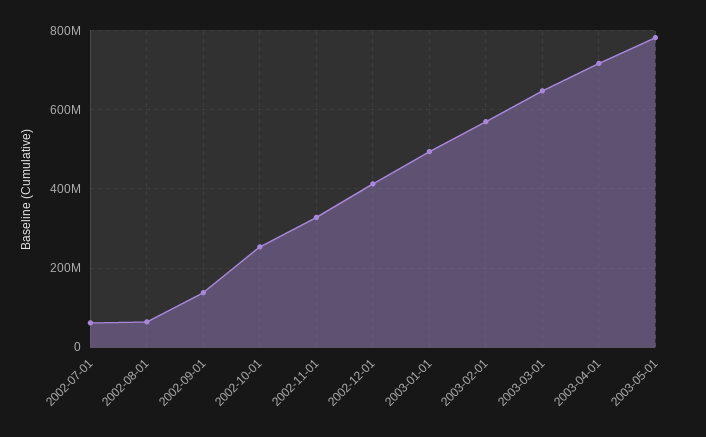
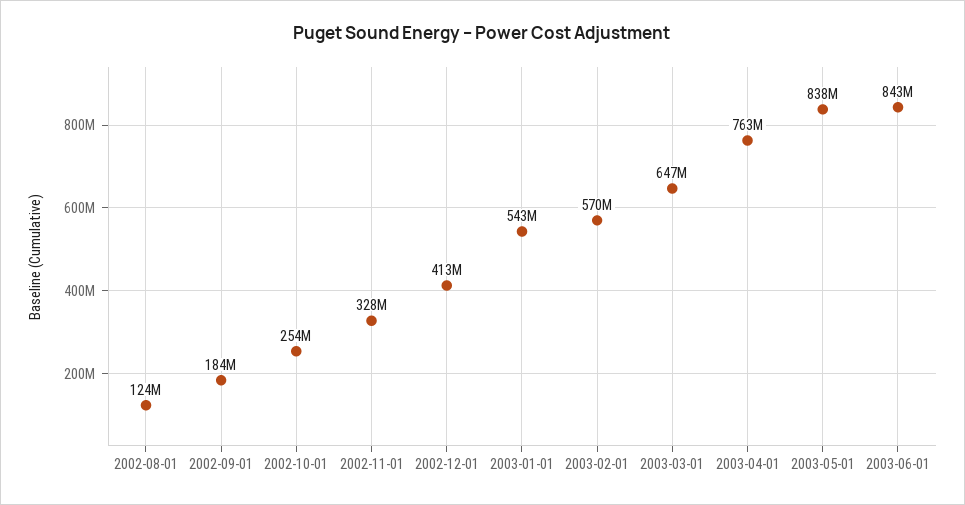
2002-07-01: 60000000 -> none
2002-08-01: 60000000 -> 124000000
2002-09-01: 140000000 -> 184000000
2003-01-01: 500000000 -> 543000000
2003-04-01: 720000000 -> 763000000
2003-05-01: 780000000 -> 838000000
2003-06-01: none -> 843000000

